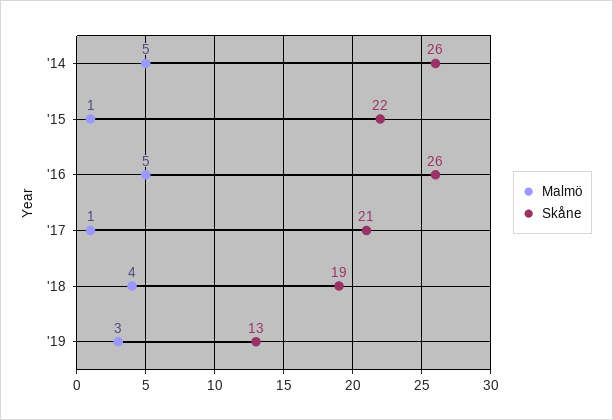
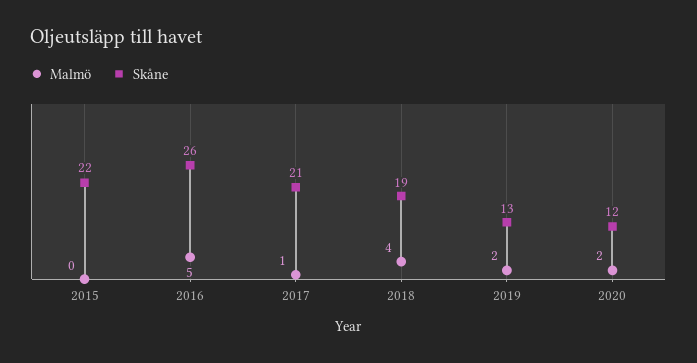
Malmö, '14: 5 -> none
Skåne, '14: 26 -> none
Malmö, '15: 1 -> 0
Malmö, '19: 3 -> 2
Malmö, 2020: none -> 2
Skåne, 2020: none -> 12

